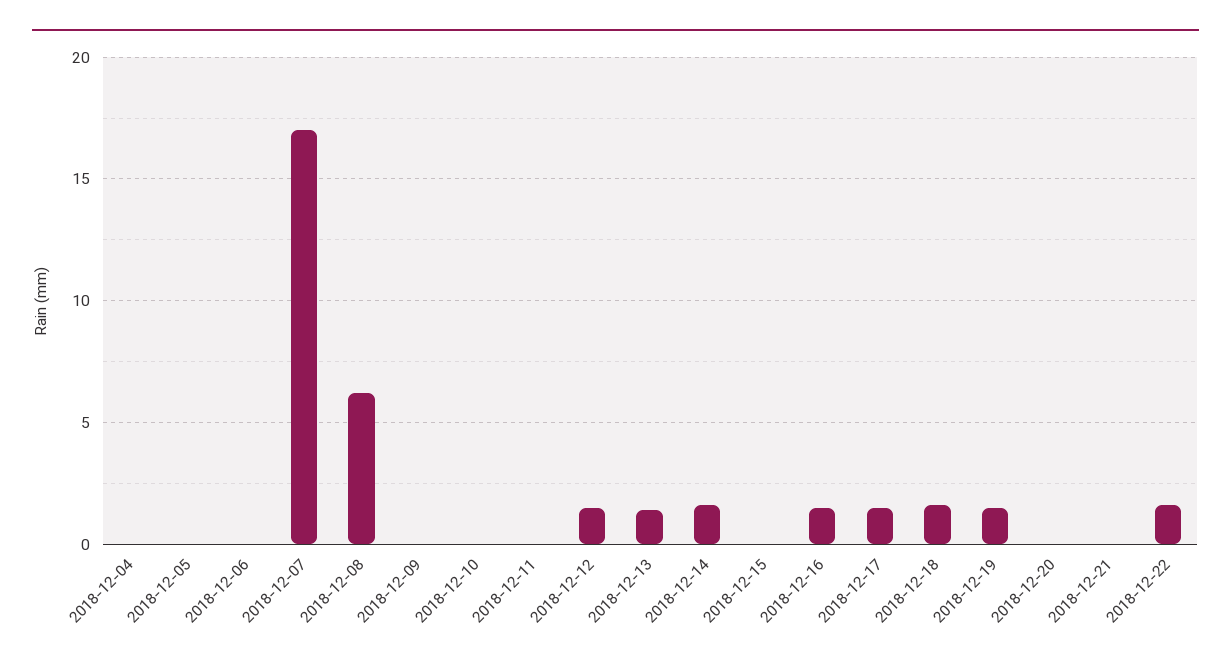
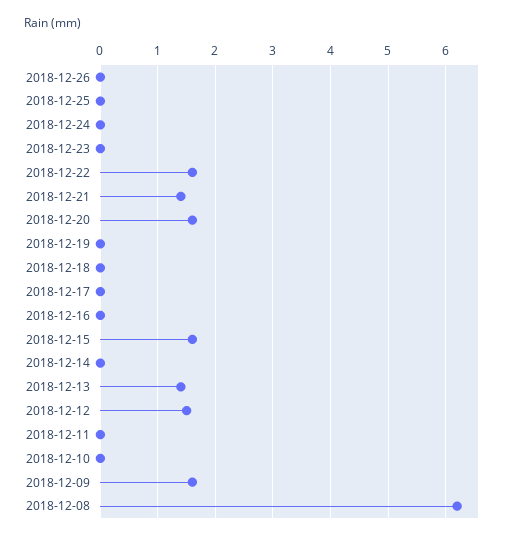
2018-12-04: 0 -> none
2018-12-05: 0 -> none
2018-12-06: 0 -> none
2018-12-07: 17 -> none
2018-12-09: 0 -> 1.5
2018-12-14: 1.5 -> 0
2018-12-15: 0 -> 1.5
2018-12-16: 1.5 -> 0
2018-12-17: 1.5 -> 0
2018-12-18: 1.5 -> 0
2018-12-19: 1.5 -> 0
2018-12-20: 0 -> 1.5
2018-12-21: 0 -> 1.5
2018-12-26: none -> 0
2018-12-25: none -> 0
2018-12-24: none -> 0
2018-12-23: none -> 0

